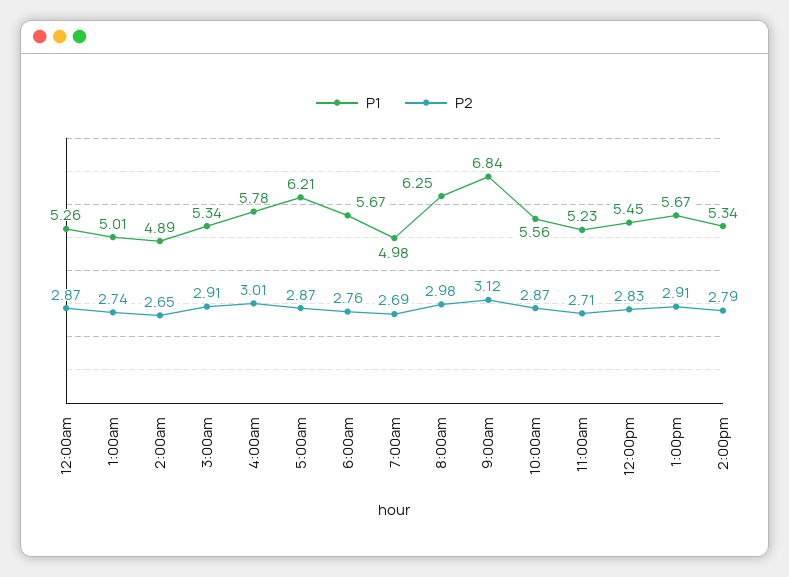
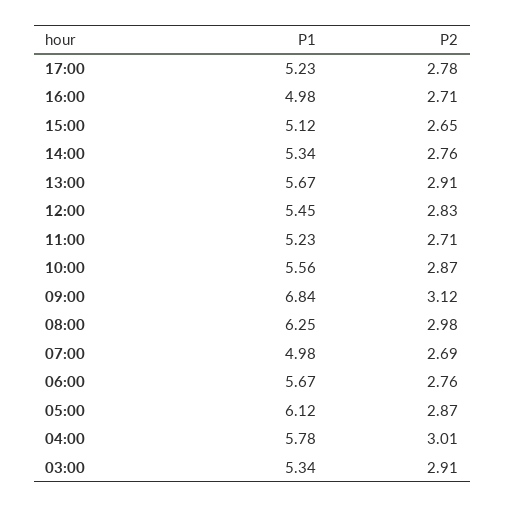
P1, 12:00am: 5.26 -> none
P2, 12:00am: 2.87 -> none
P1, 1:00am: 5.01 -> none
P2, 1:00am: 2.74 -> none
P1, 2:00am: 4.89 -> none
P2, 2:00am: 2.65 -> none
P1, 5:00am: 6.21 -> 6.12
P2, 2:00pm: 2.79 -> 2.76
P1, 17:00: none -> 5.23
P2, 17:00: none -> 2.78
P1, 16:00: none -> 4.98
P2, 16:00: none -> 2.71
P1, 15:00: none -> 5.12
P2, 15:00: none -> 2.65

